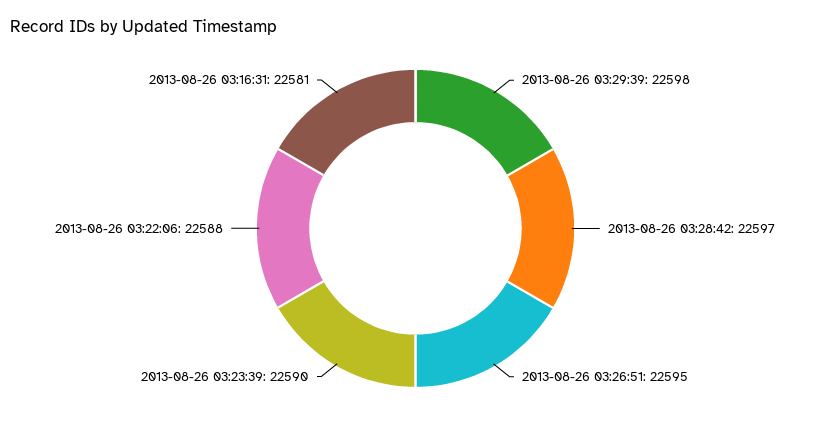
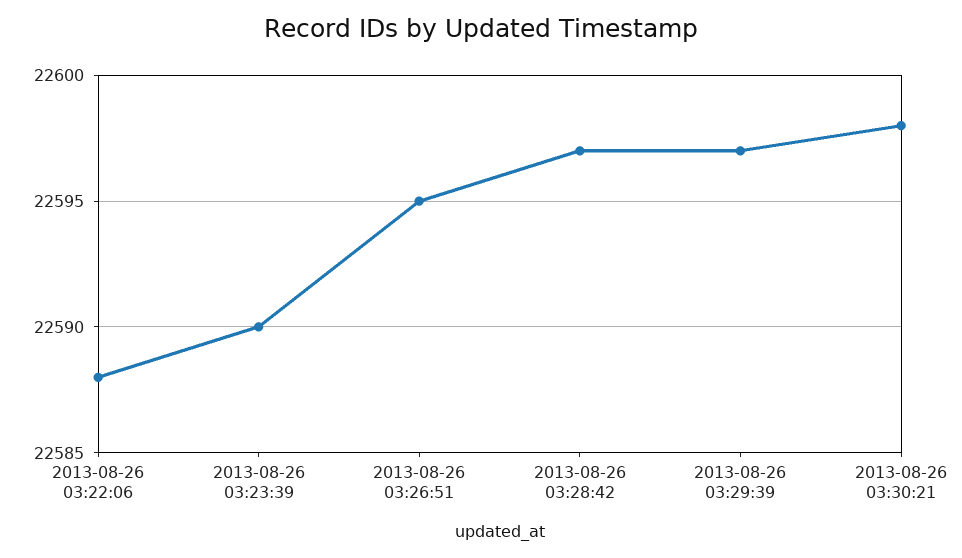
2013-08-26 03:29:39: 22598 -> 22597
2013-08-26 03:16:31: 22581 -> none
2013-08-26 03:30:21: none -> 22598

